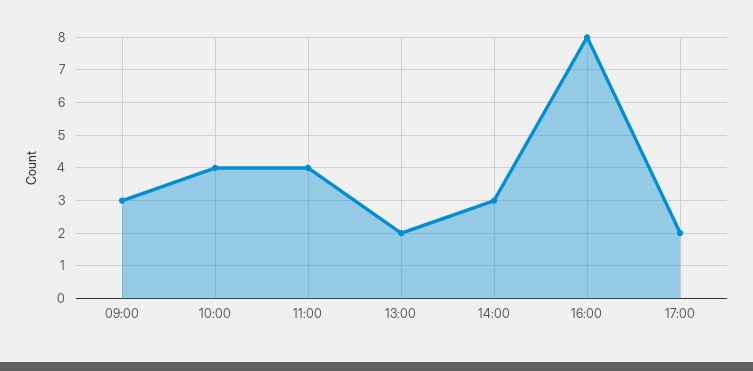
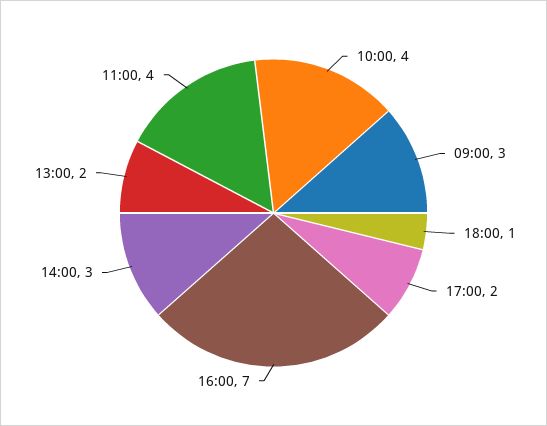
16:00: 8 -> 7
18:00: none -> 1

